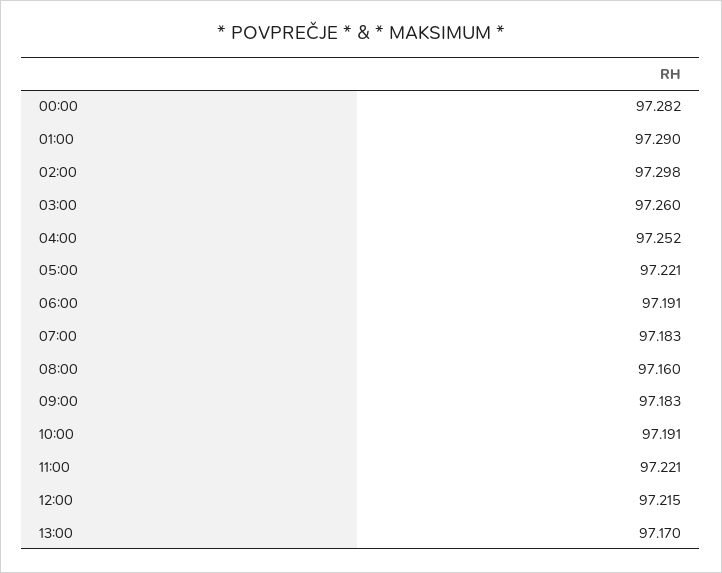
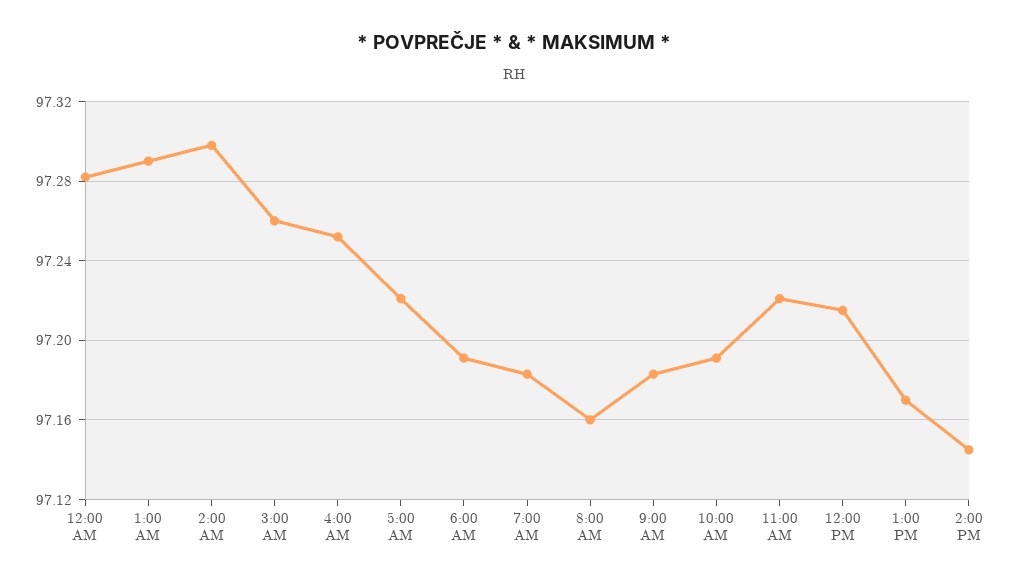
2:00 PM: none -> 97.145

